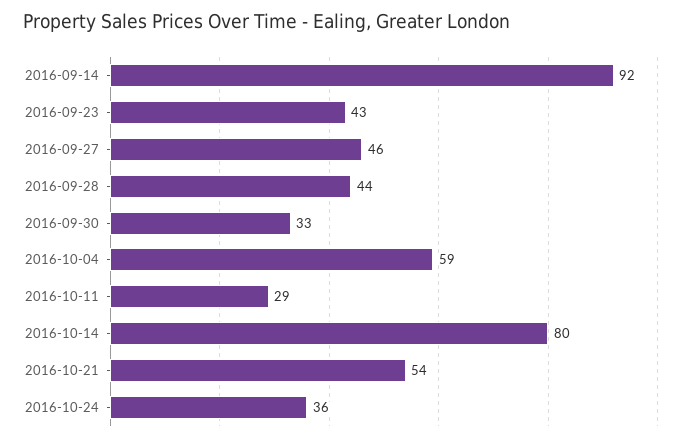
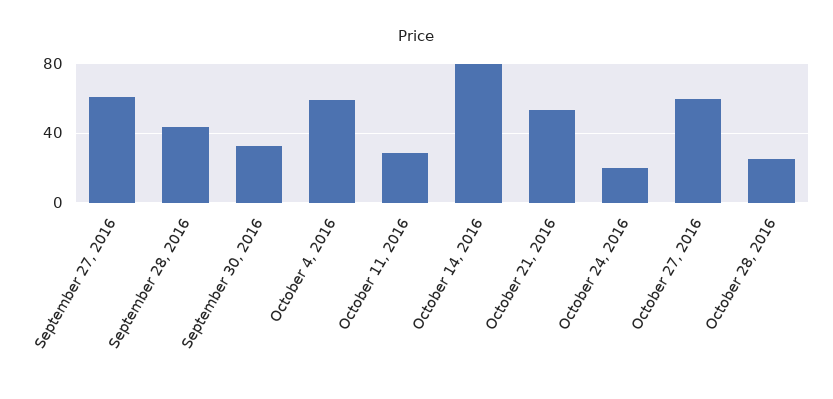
2016-09-14: 92 -> none
2016-09-23: 43 -> none
2016-09-27: 46 -> 60
2016-10-24: 36 -> 20
October 27, 2016: none -> 60
October 28, 2016: none -> 25

